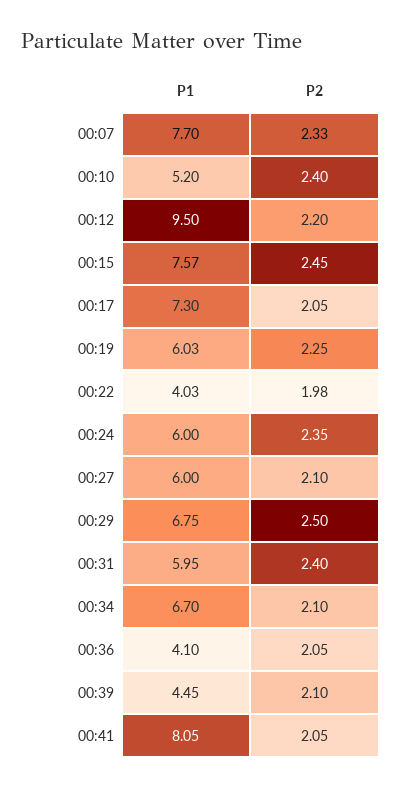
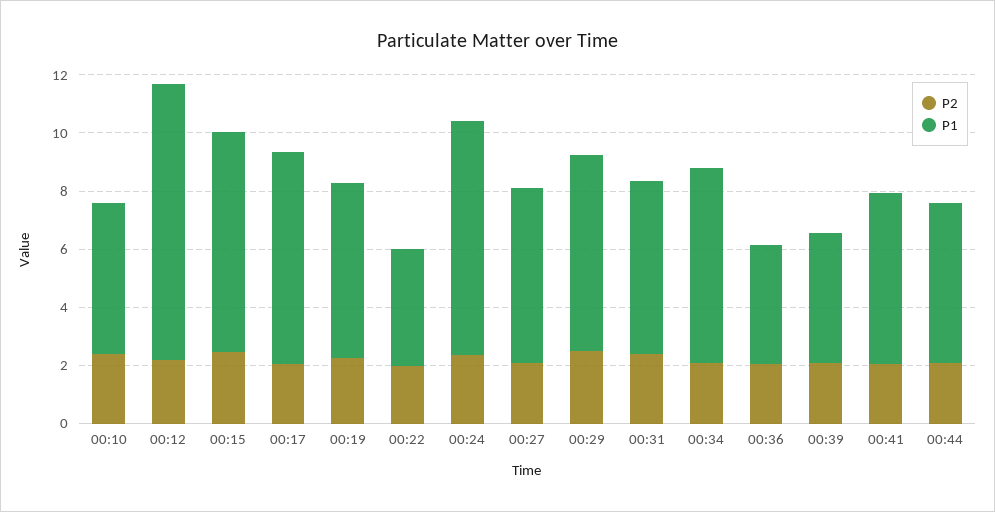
P1, 00:07: 7.7 -> none
P2, 00:07: 2.33 -> none
P1, 00:24: 6 -> 8
P1, 00:41: 8.05 -> 6
P2, 00:44: none -> 2
P1, 00:44: none -> 5.5

